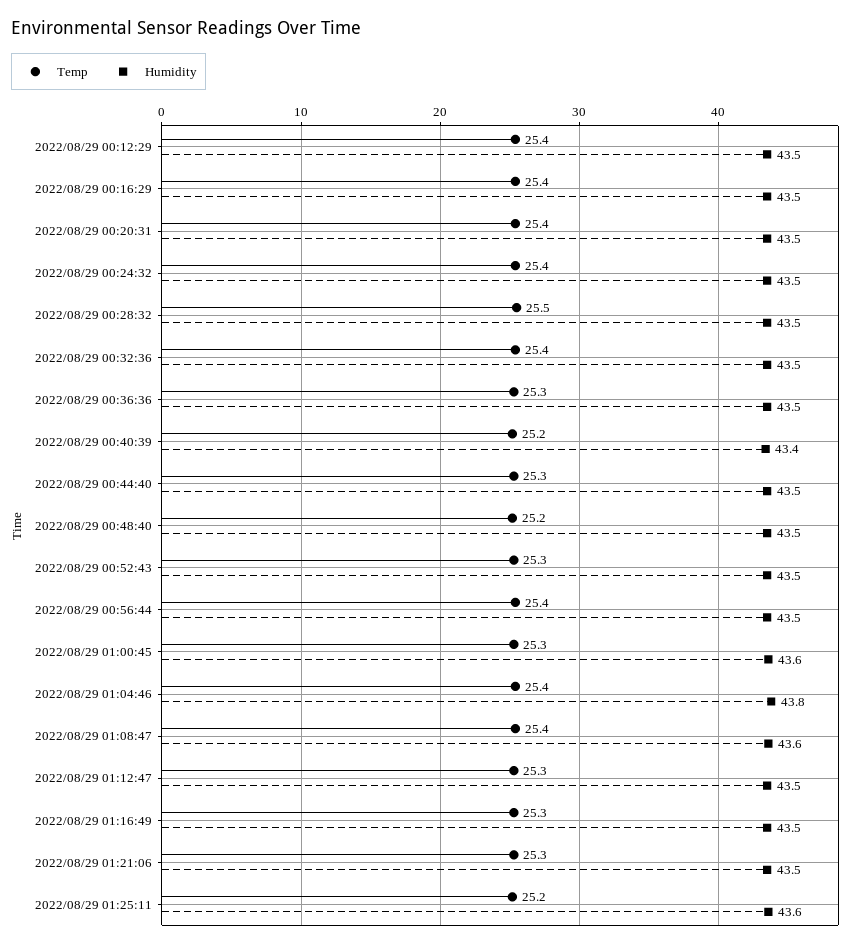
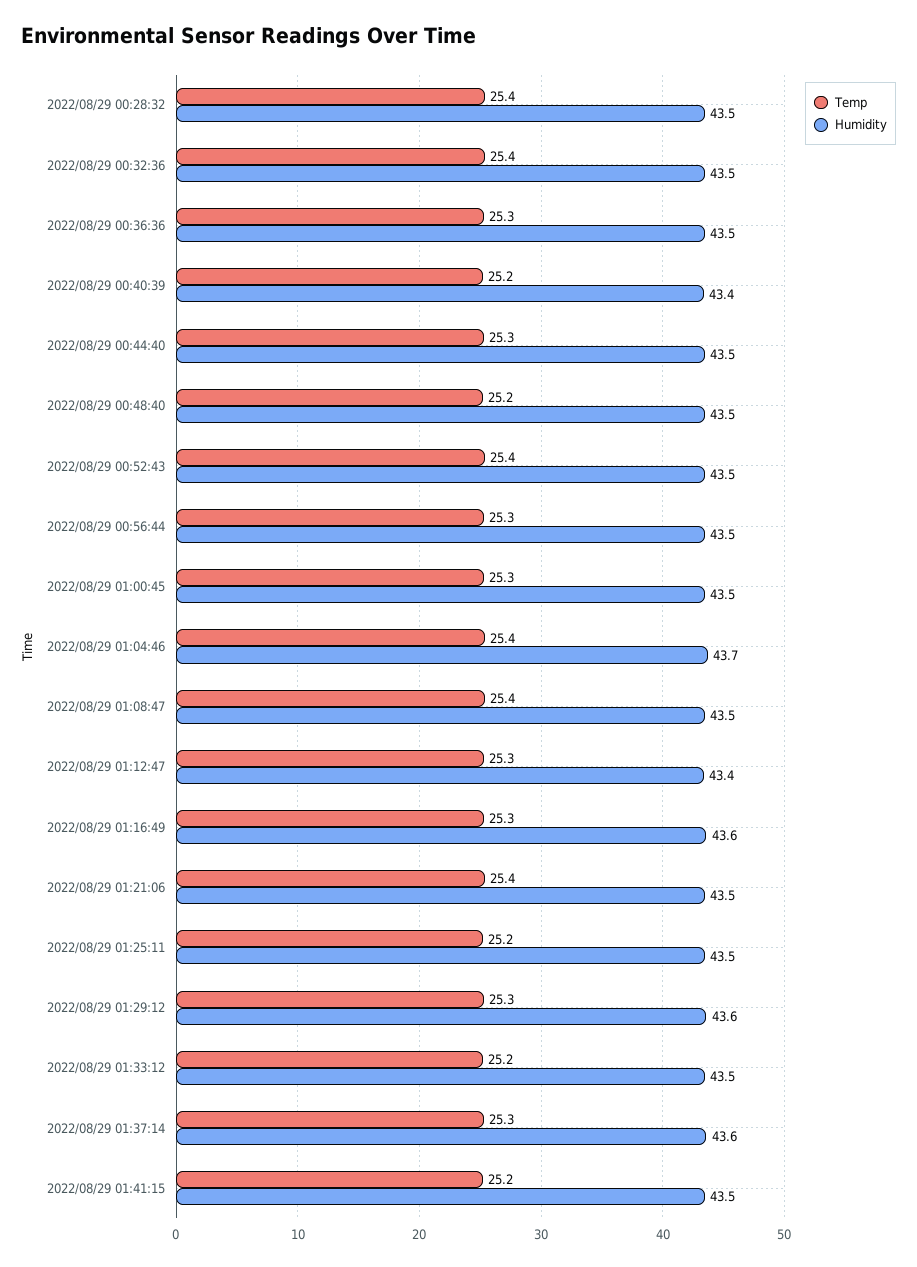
Temp, 2022/08/29 00:12:29: 25.4 -> none
Humidity, 2022/08/29 00:12:29: 43.5 -> none
Temp, 2022/08/29 00:16:29: 25.4 -> none
Humidity, 2022/08/29 00:16:29: 43.5 -> none
Temp, 2022/08/29 00:20:31: 25.4 -> none
Humidity, 2022/08/29 00:20:31: 43.5 -> none
Temp, 2022/08/29 00:24:32: 25.4 -> none
Humidity, 2022/08/29 00:24:32: 43.5 -> none
Temp, 2022/08/29 00:28:32: 25.5 -> 25.4
Temp, 2022/08/29 00:52:43: 25.3 -> 25.4
Temp, 2022/08/29 00:56:44: 25.4 -> 25.3
Humidity, 2022/08/29 01:00:45: 43.6 -> 43.5
Humidity, 2022/08/29 01:04:46: 43.8 -> 43.7
Humidity, 2022/08/29 01:08:47: 43.6 -> 43.5
Humidity, 2022/08/29 01:12:47: 43.5 -> 43.4
Humidity, 2022/08/29 01:16:49: 43.5 -> 43.6
Temp, 2022/08/29 01:21:06: 25.3 -> 25.4
Humidity, 2022/08/29 01:25:11: 43.6 -> 43.5
Temp, 2022/08/29 01:29:12: none -> 25.3
Humidity, 2022/08/29 01:29:12: none -> 43.6
Temp, 2022/08/29 01:33:12: none -> 25.2
Humidity, 2022/08/29 01:33:12: none -> 43.5
Temp, 2022/08/29 01:37:14: none -> 25.3
Humidity, 2022/08/29 01:37:14: none -> 43.6
Temp, 2022/08/29 01:41:15: none -> 25.2
Humidity, 2022/08/29 01:41:15: none -> 43.5

